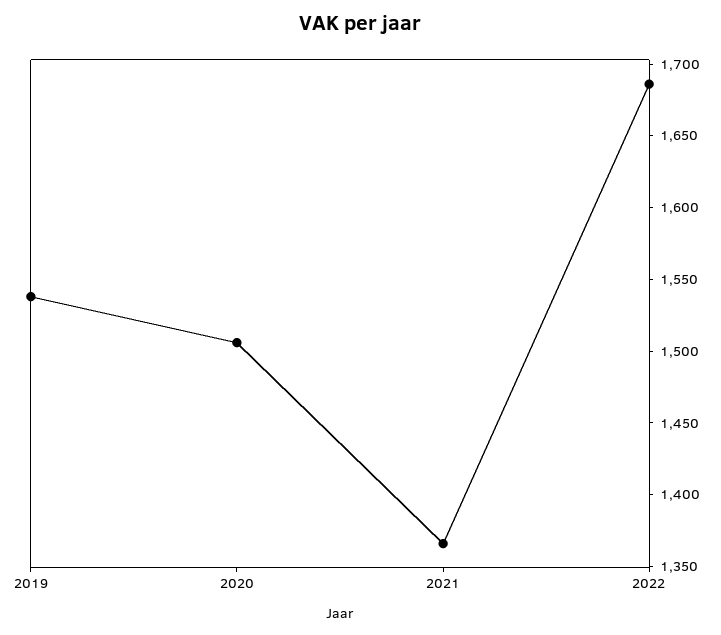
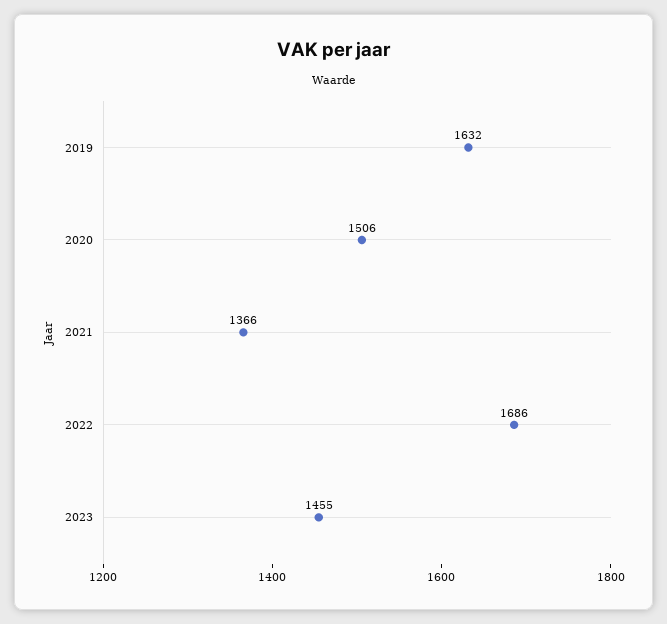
2019: 1540 -> 1632
2023: none -> 1455

